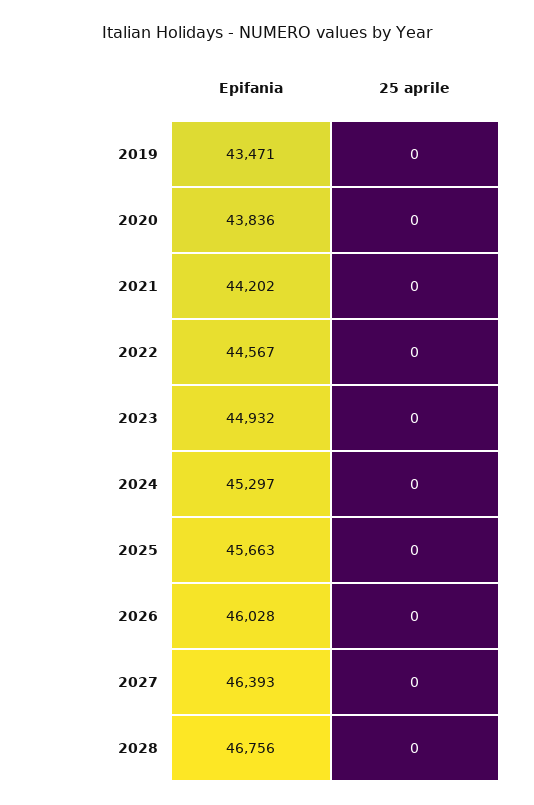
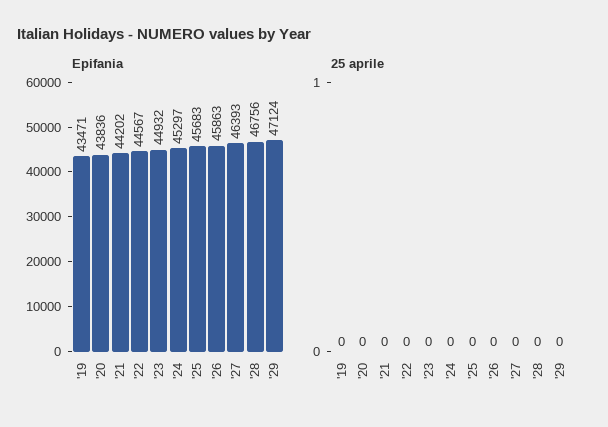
Epifania, 2025: 45663 -> 45683
Epifania, 2026: 46028 -> 45863
Epifania, '29: none -> 47124
25 aprile, '29: none -> 0

